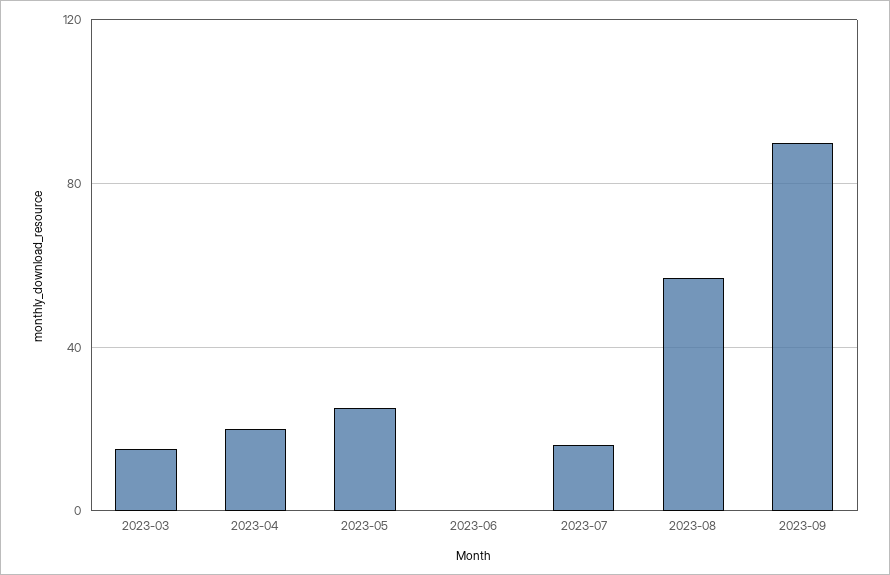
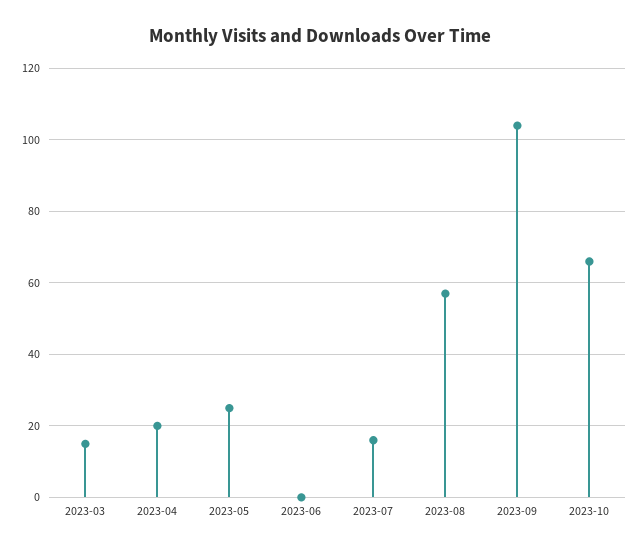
2023-09: 90 -> 105
2023-10: none -> 65

